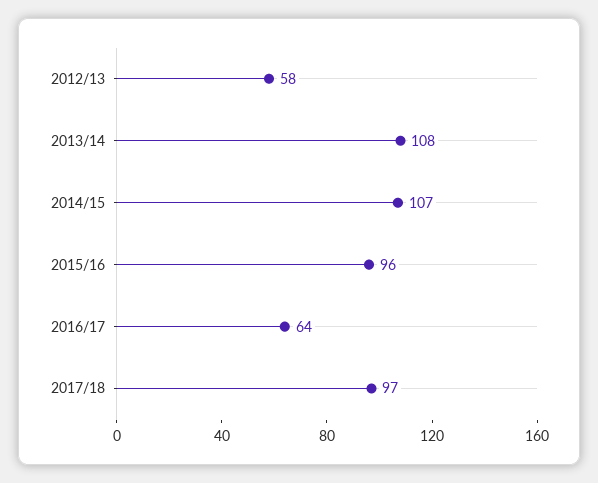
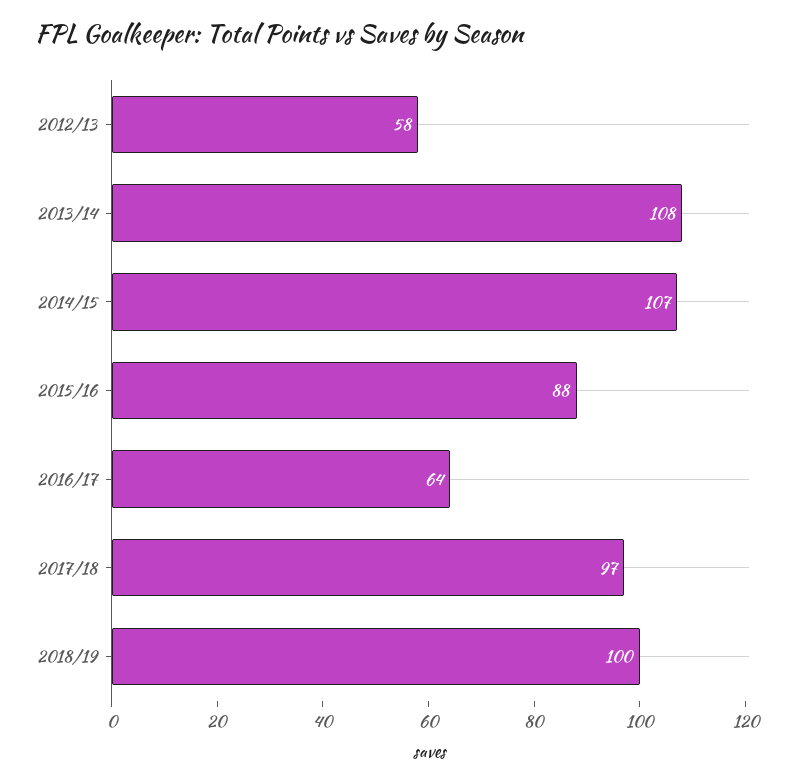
2015/16: 96 -> 88
2018/19: none -> 100

